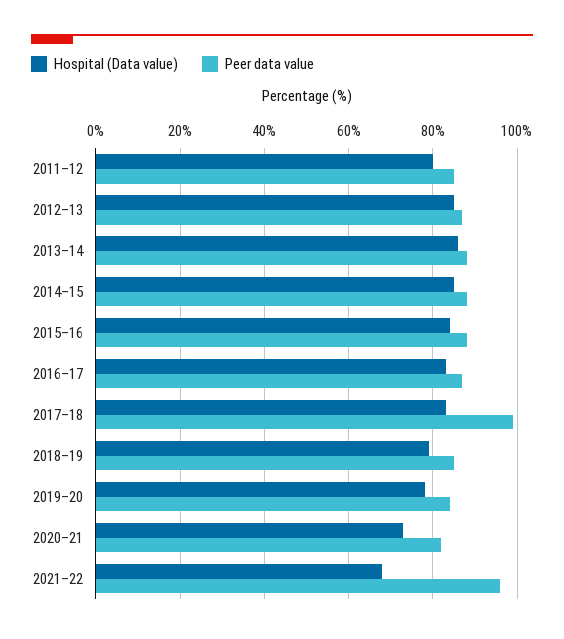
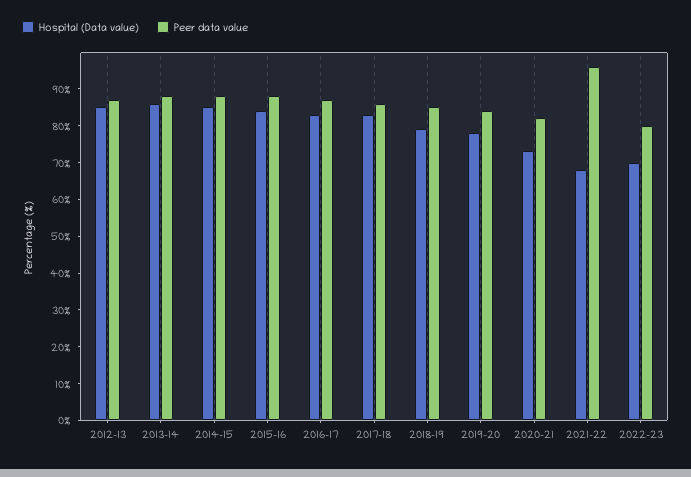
Hospital (Data value), 2011–12: 80 -> none
Peer data value, 2011–12: 85 -> none
Peer data value, 2017–18: 100 -> 85
Hospital (Data value), 2022–23: none -> 70
Peer data value, 2022–23: none -> 80

